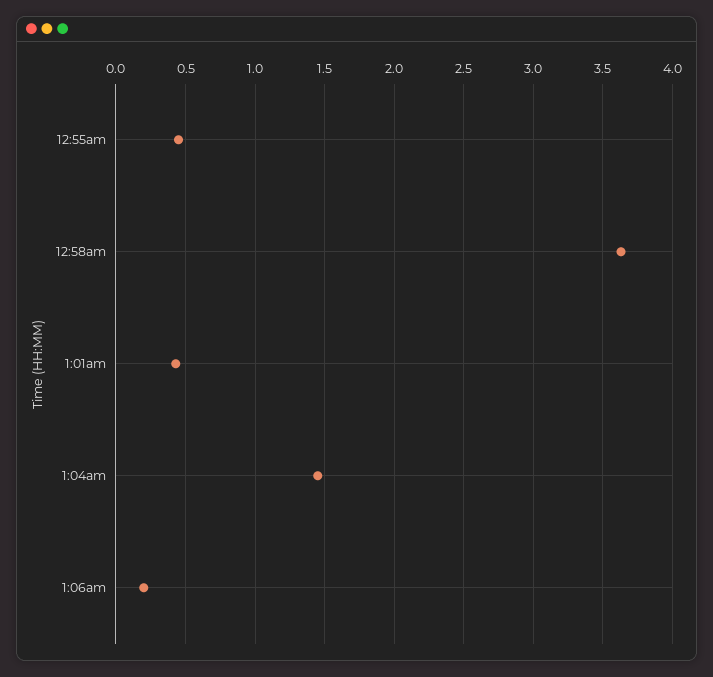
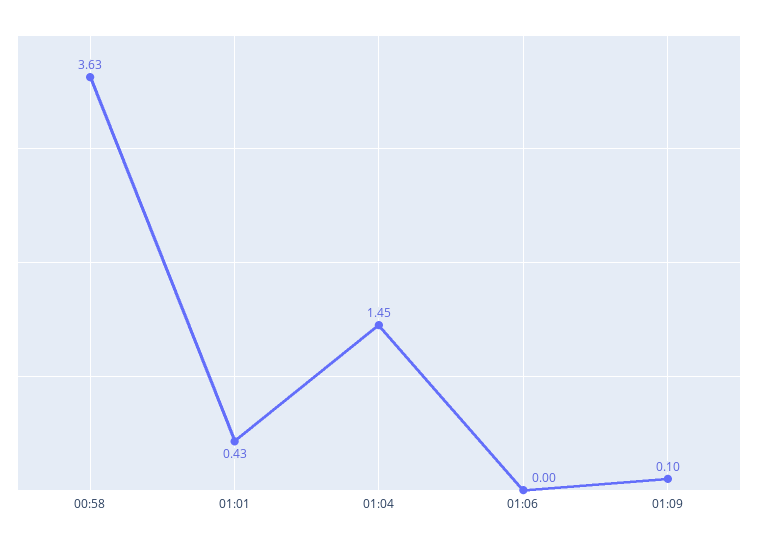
12:55am: 0.45 -> none
1:06am: 0.2 -> 0
01:09: none -> 0.1

